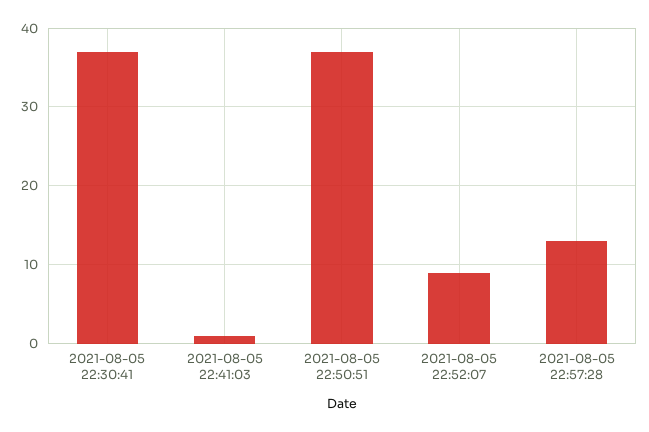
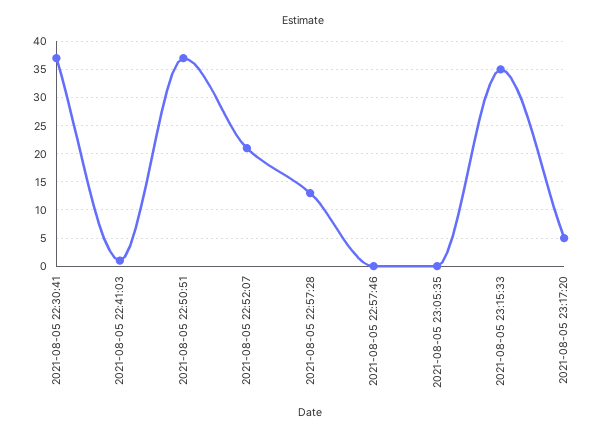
2021-08-05 22:52:07: 9 -> 20
2021-08-05 22:57:46: none -> 0
2021-08-05 23:05:35: none -> 0
2021-08-05 23:15:33: none -> 35
2021-08-05 23:17:20: none -> 5

